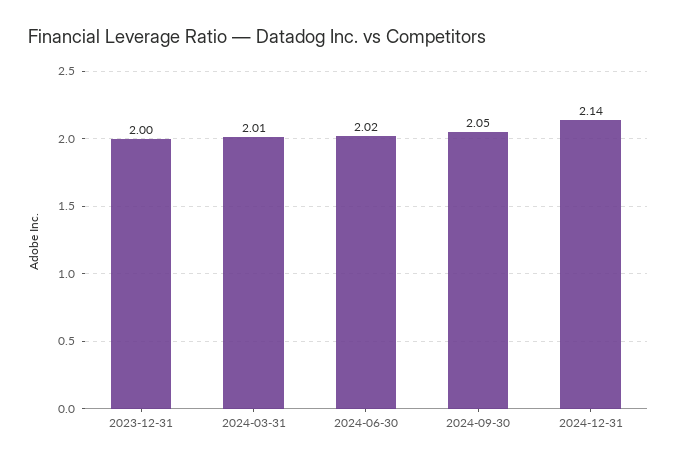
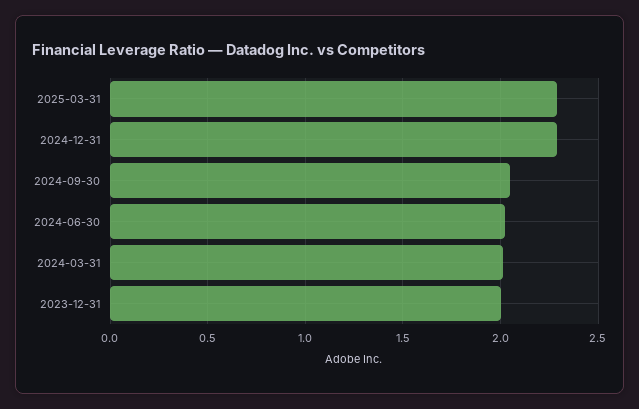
2024-12-31: 2.14 -> 2.3
2025-03-31: none -> 2.3

